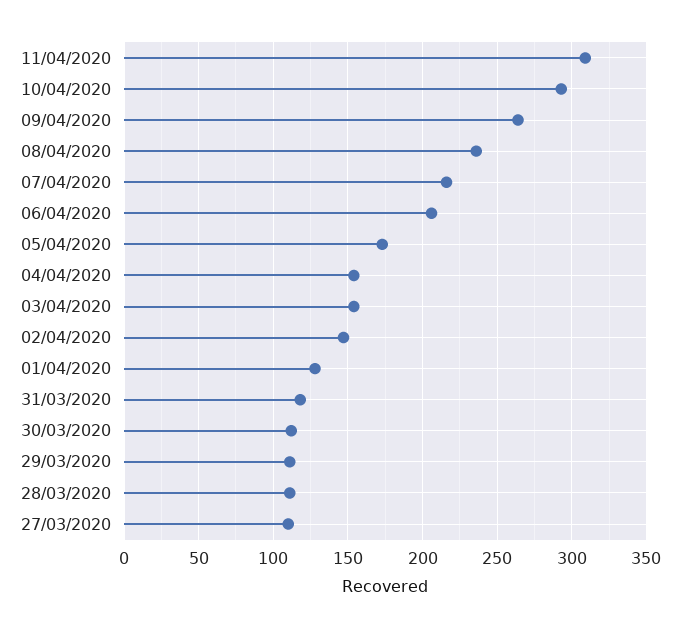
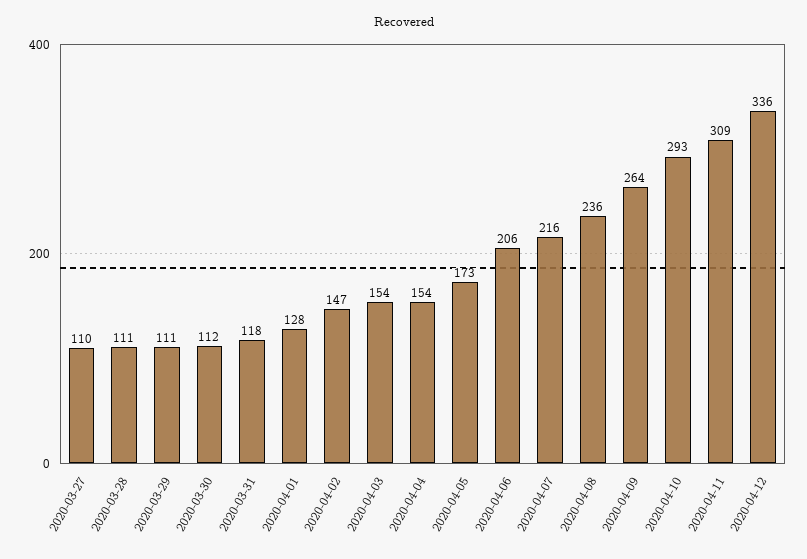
2020-04-12: none -> 336

